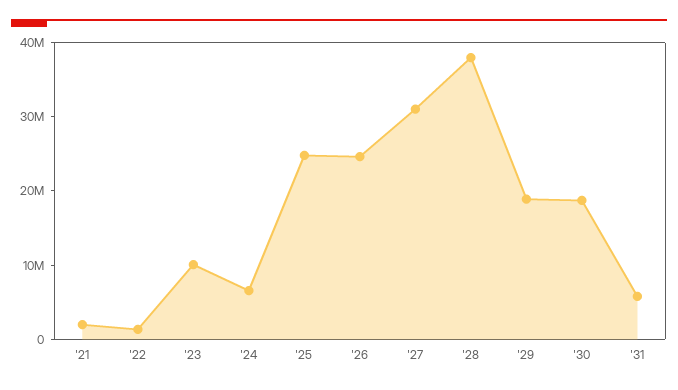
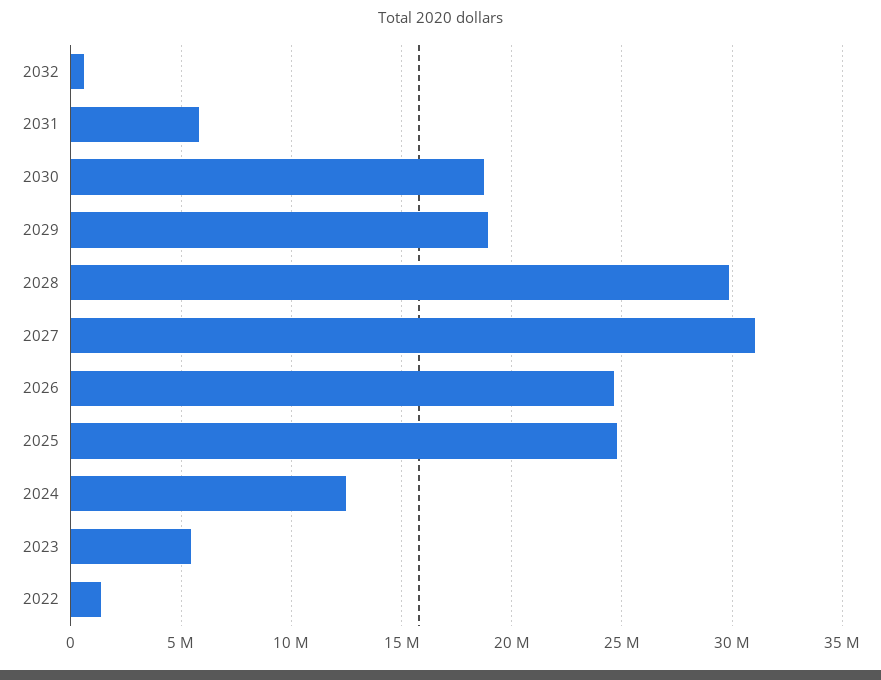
'21: 2000000 -> none
'23: 10000000 -> 5500000
'24: 6000000 -> 12500000
'28: 38000000 -> 30000000
2032: none -> 500000

